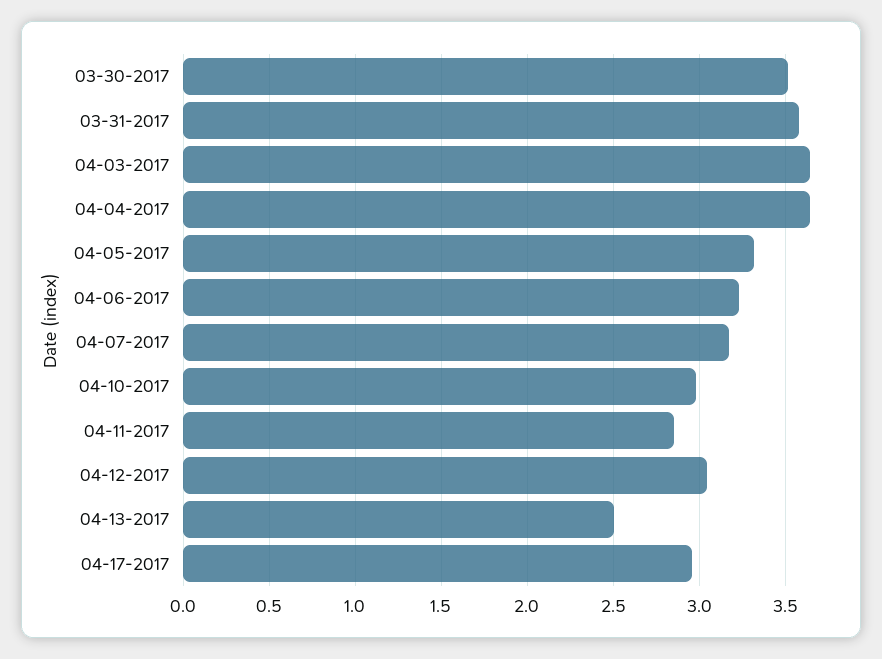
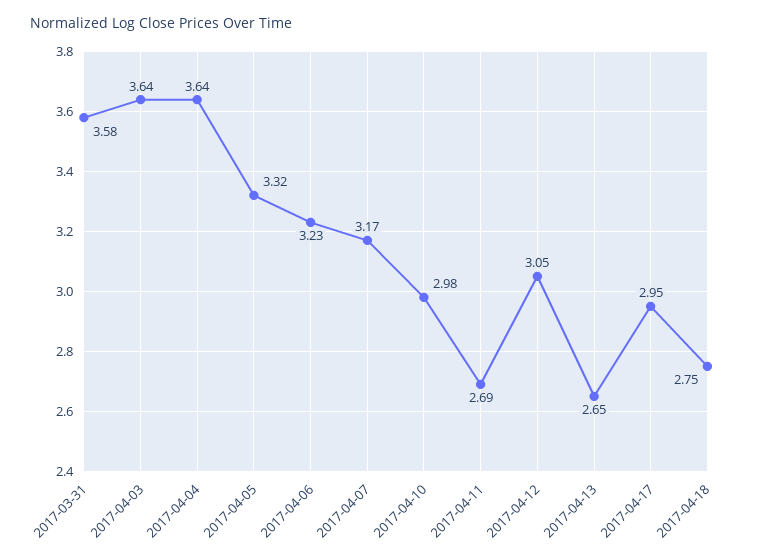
03-30-2017: 3.5 -> none
04-11-2017: 2.85 -> 2.69
04-13-2017: 2.5 -> 2.65
2017-04-18: none -> 2.75

